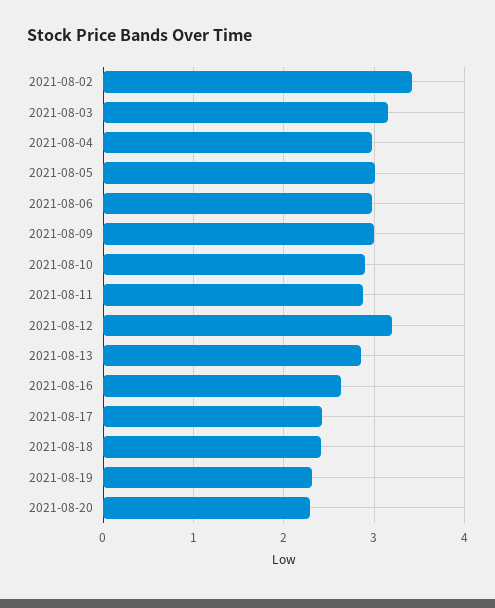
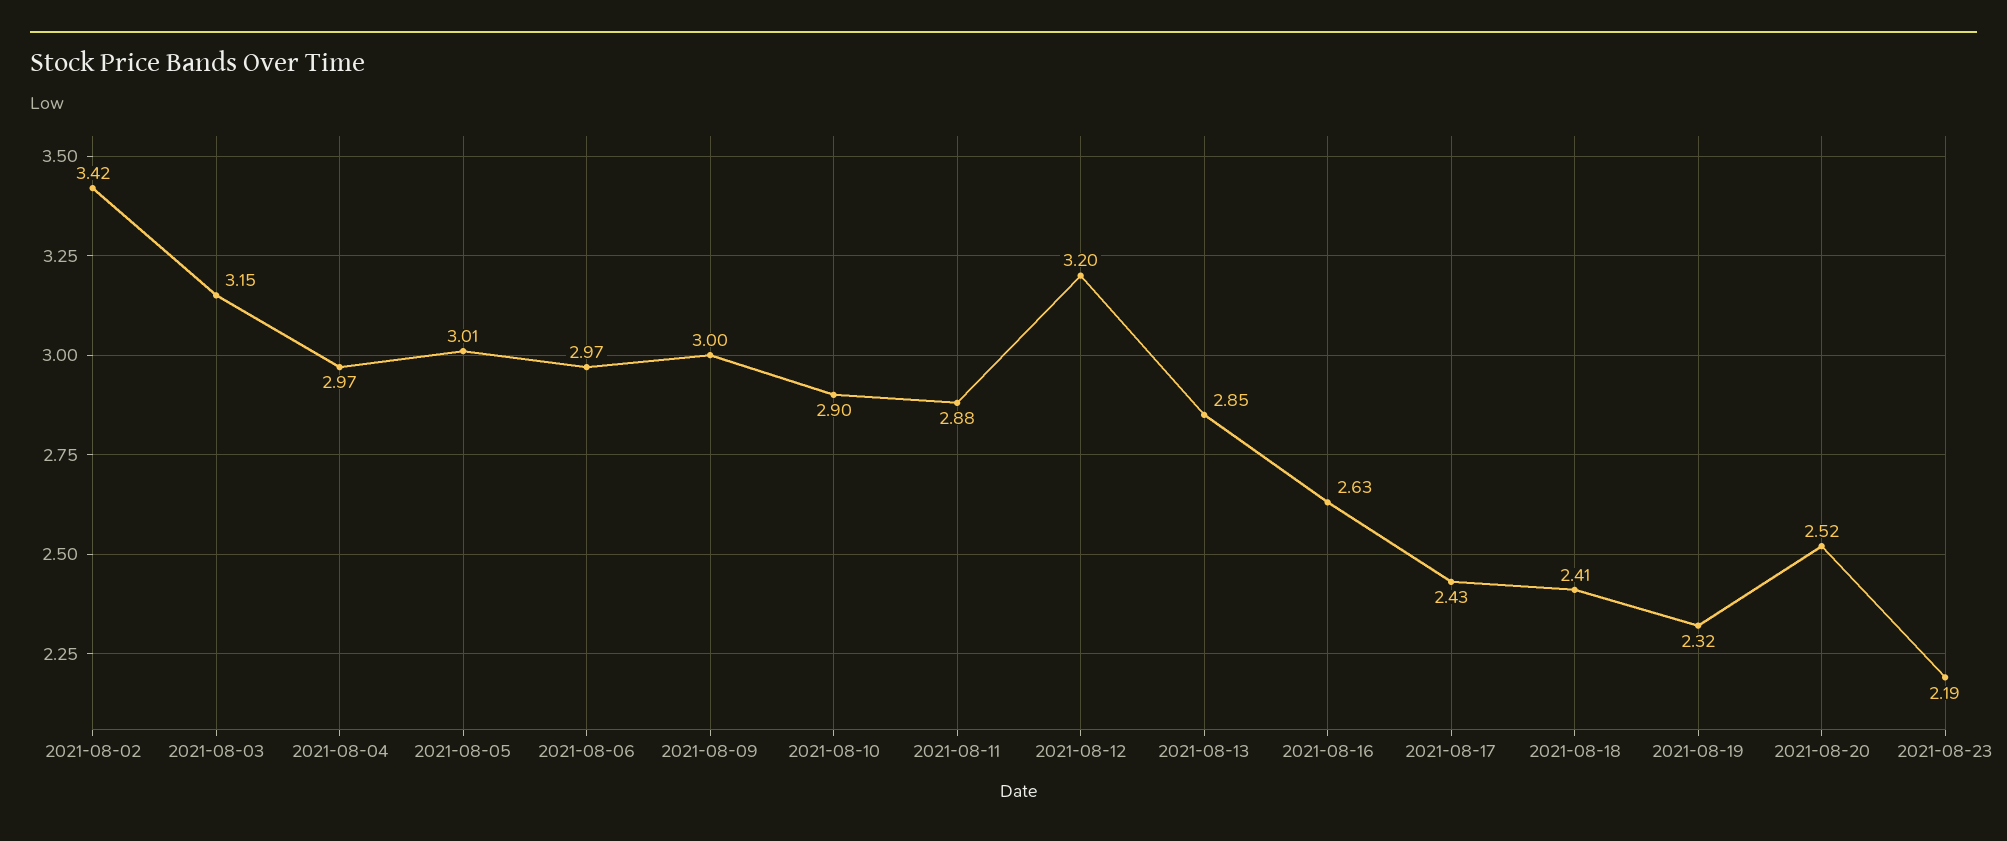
2021-08-20: 2.3 -> 2.52
2021-08-23: none -> 2.19

